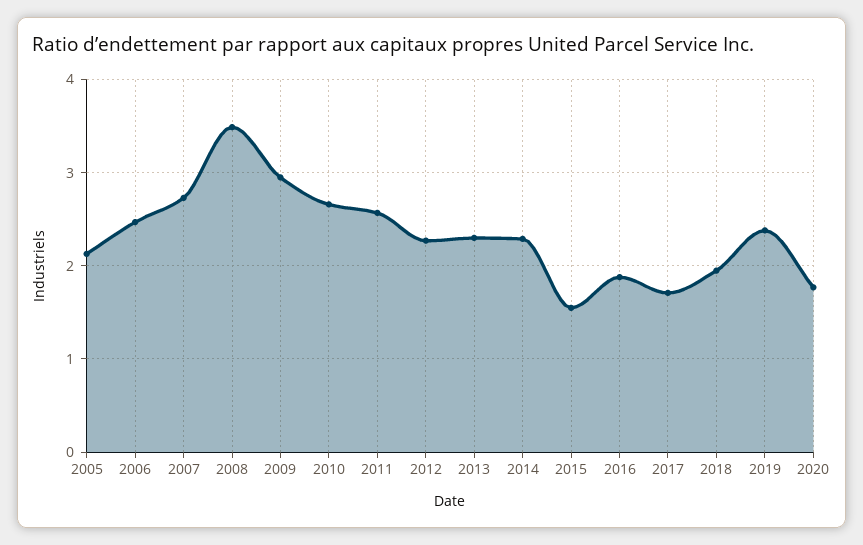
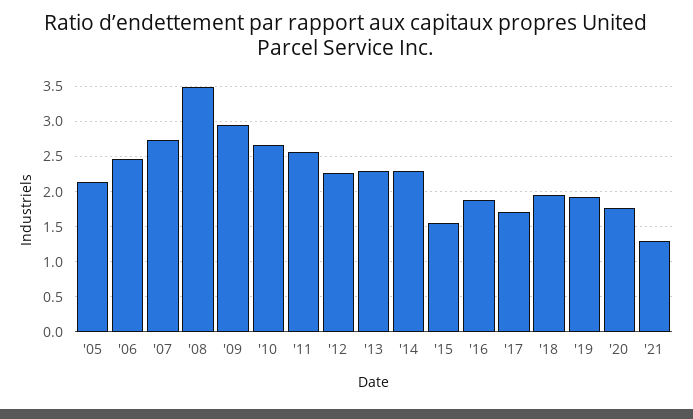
2019: 2.4 -> 1.9
'21: none -> 1.3

